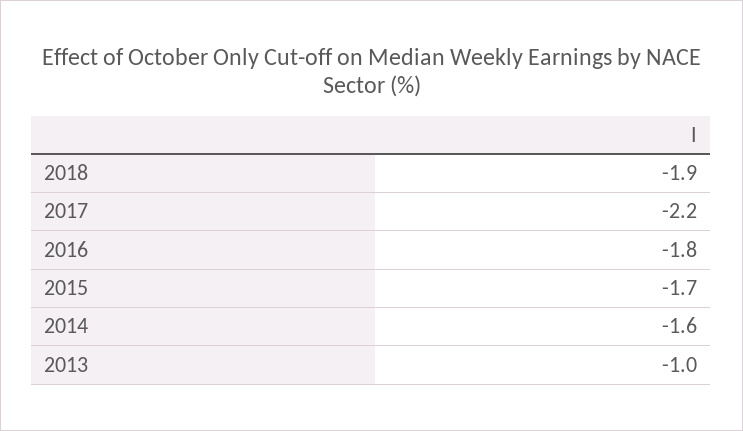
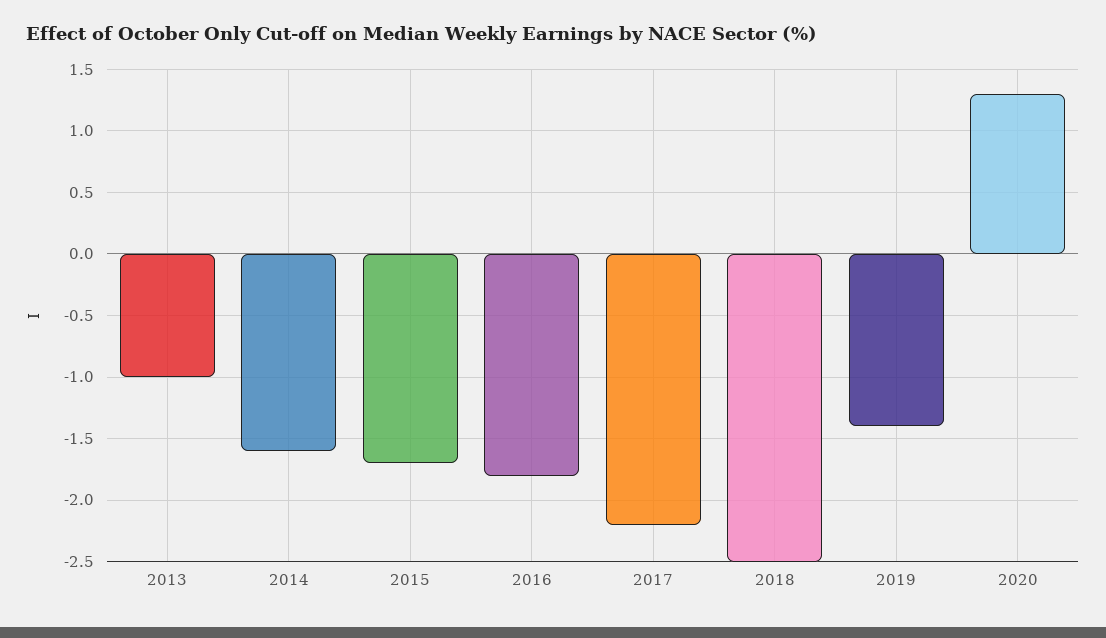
2018: -1.9 -> -2.5
2019: none -> -1.4
2020: none -> 1.3

